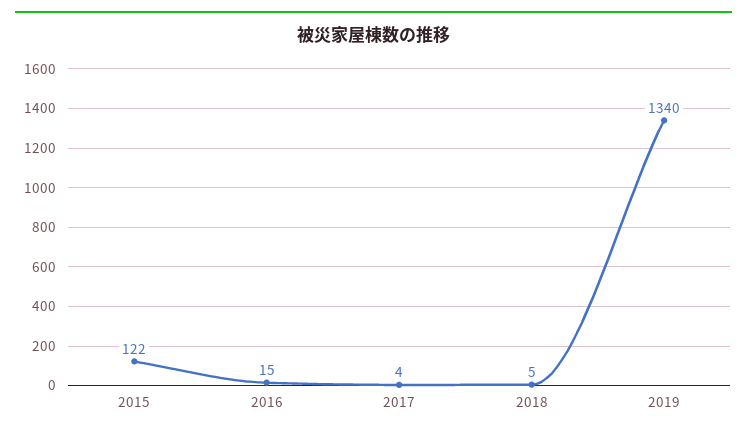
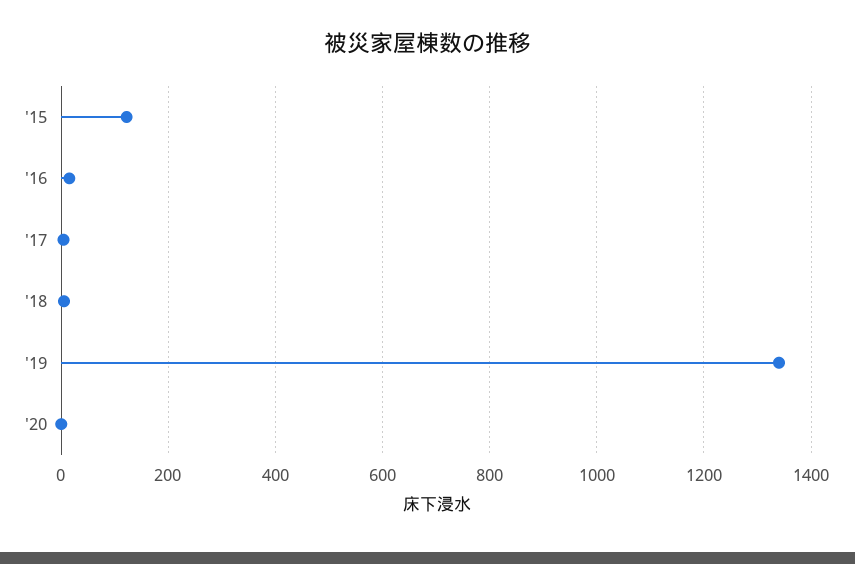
'20: none -> 0

